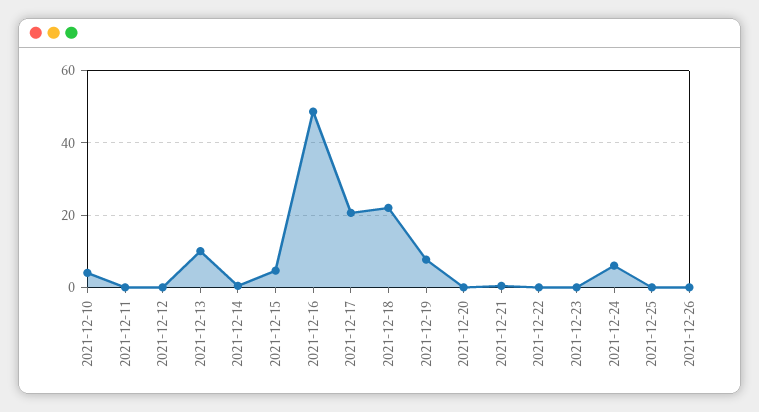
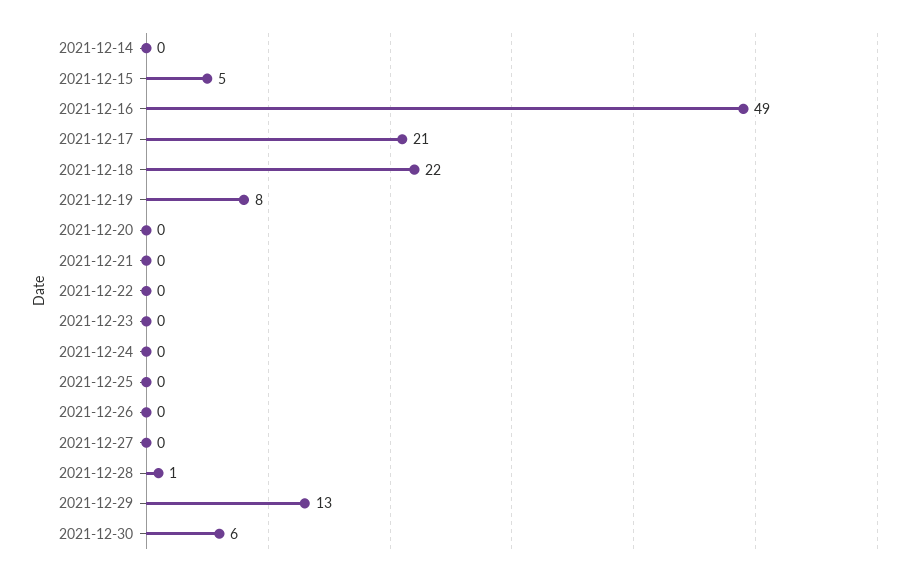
2021-12-10: 4 -> none
2021-12-11: 0 -> none
2021-12-12: 0 -> none
2021-12-13: 10 -> none
2021-12-24: 6 -> 0
2021-12-27: none -> 0
2021-12-28: none -> 1
2021-12-29: none -> 13
2021-12-30: none -> 6

